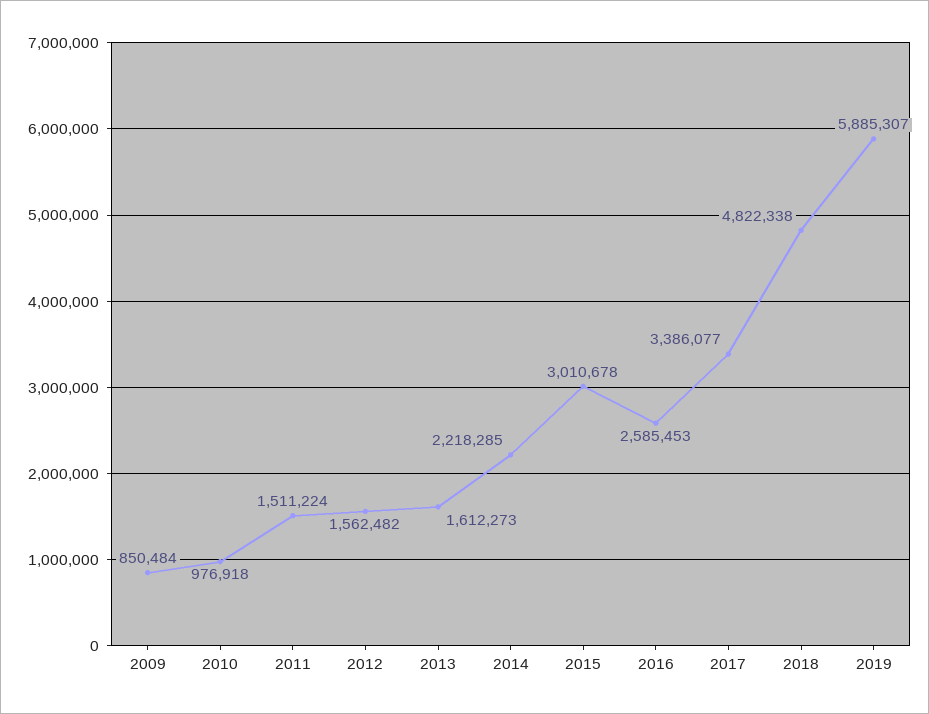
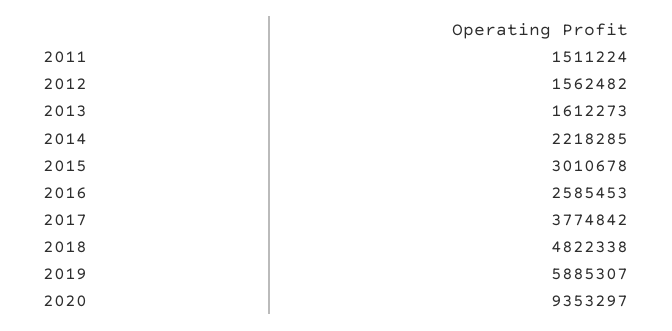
2009: 850484 -> none
2010: 976918 -> none
2017: 3386077 -> 3774842
2020: none -> 9353297

